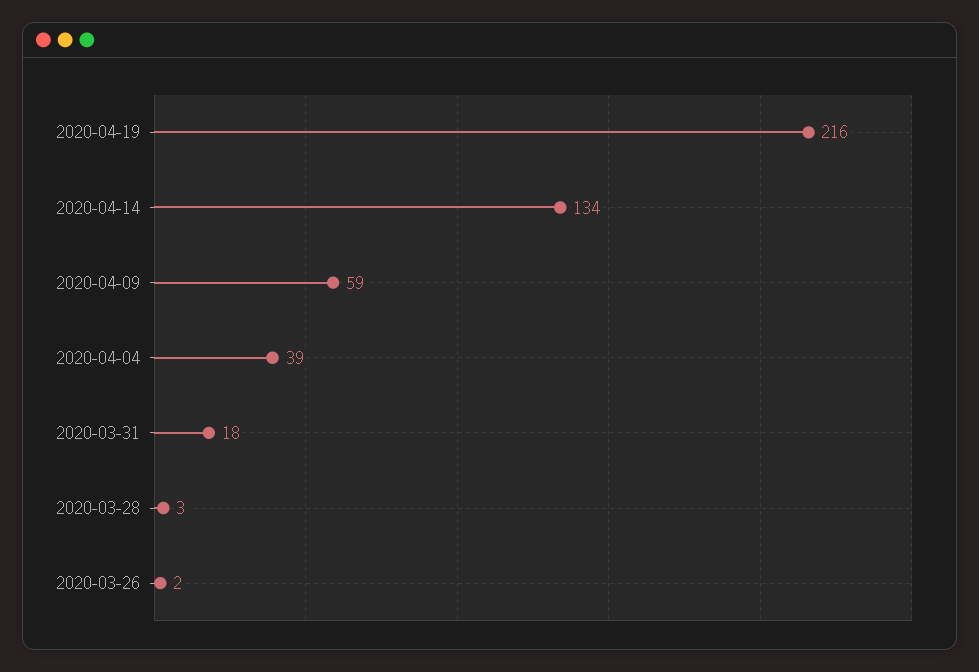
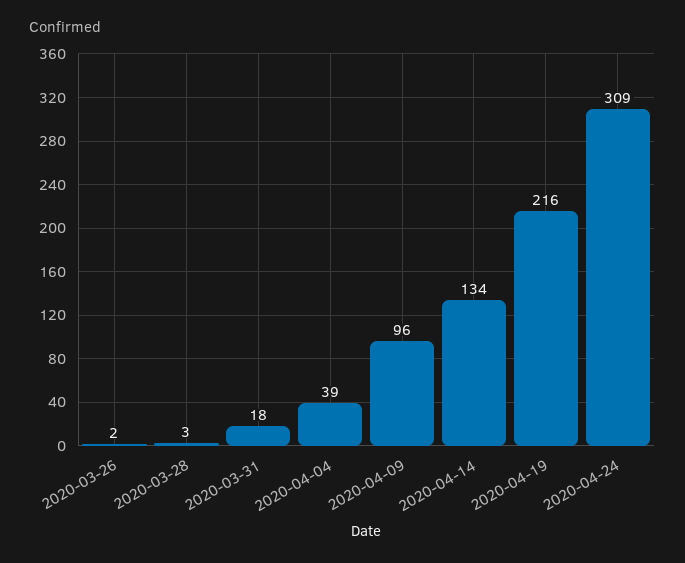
2020-04-09: 59 -> 96
2020-04-24: none -> 309

